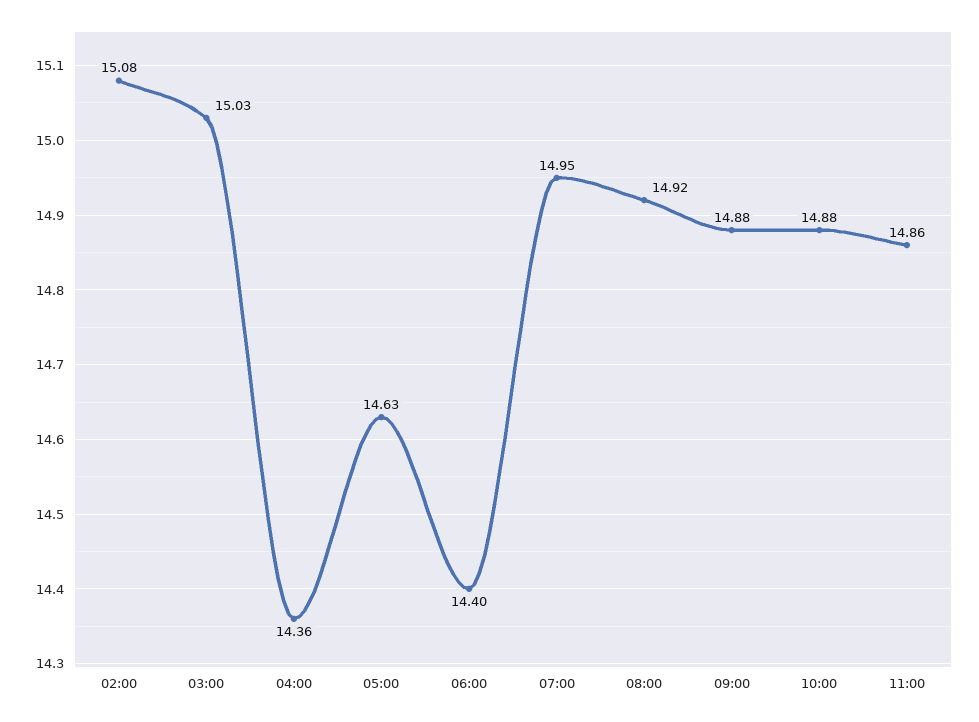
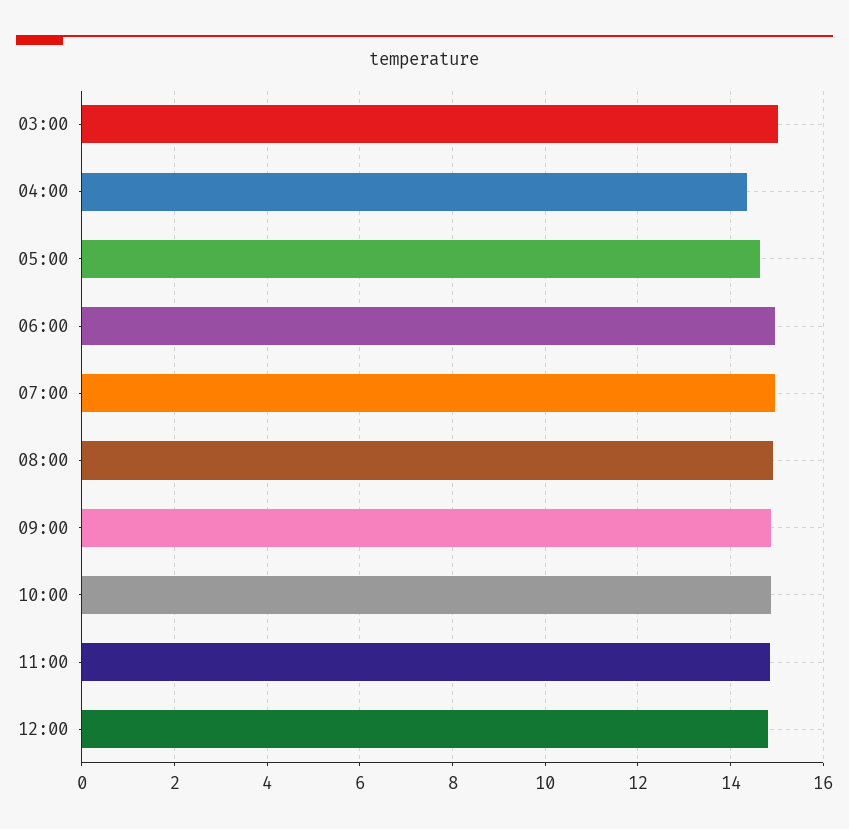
02:00: 15.08 -> none
06:00: 14.4 -> 15
12:00: none -> 14.8

